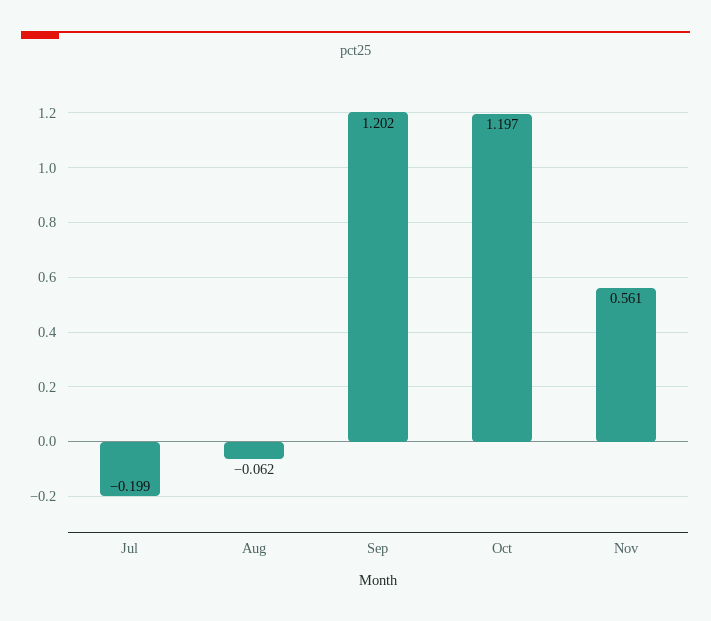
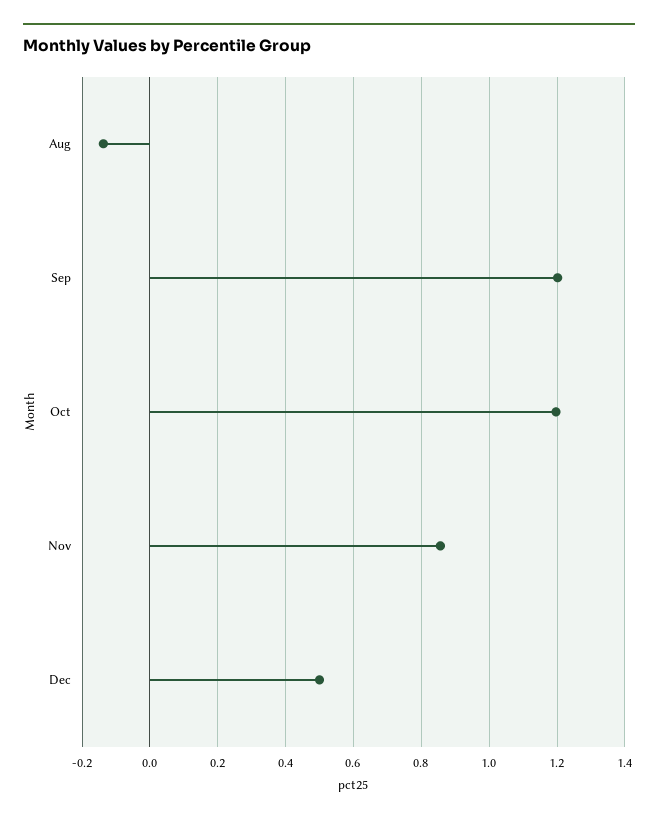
Jul: -0.199 -> none
Aug: -0.062 -> -0.14
Nov: 0.561 -> 0.86
Dec: none -> 0.5

